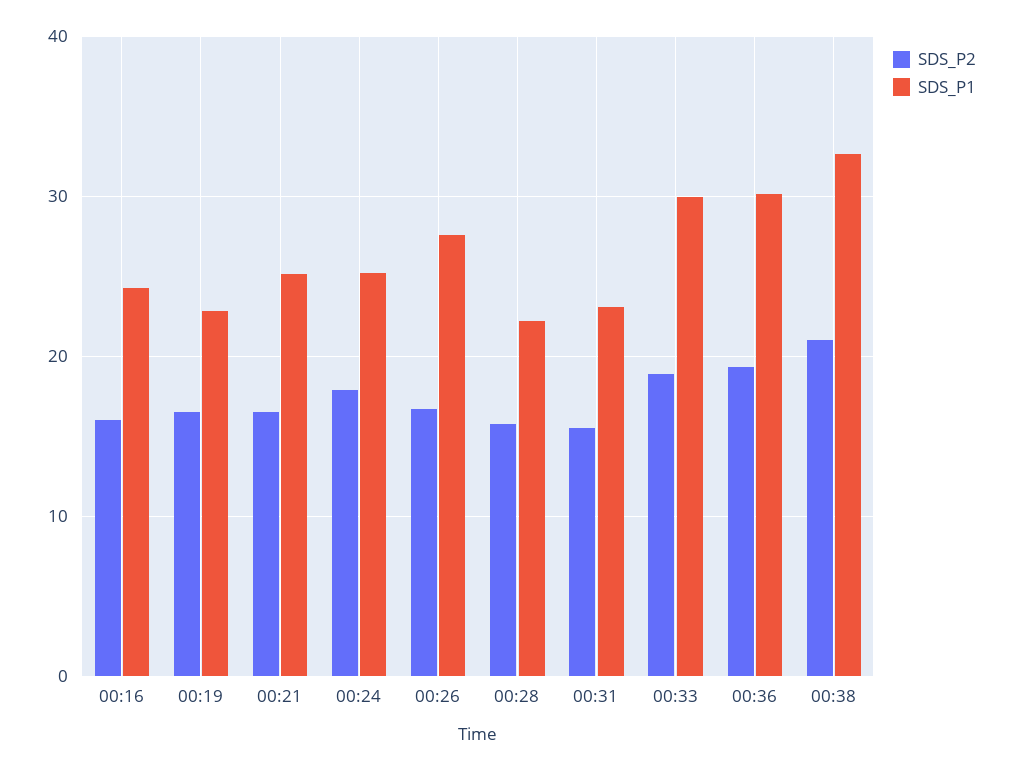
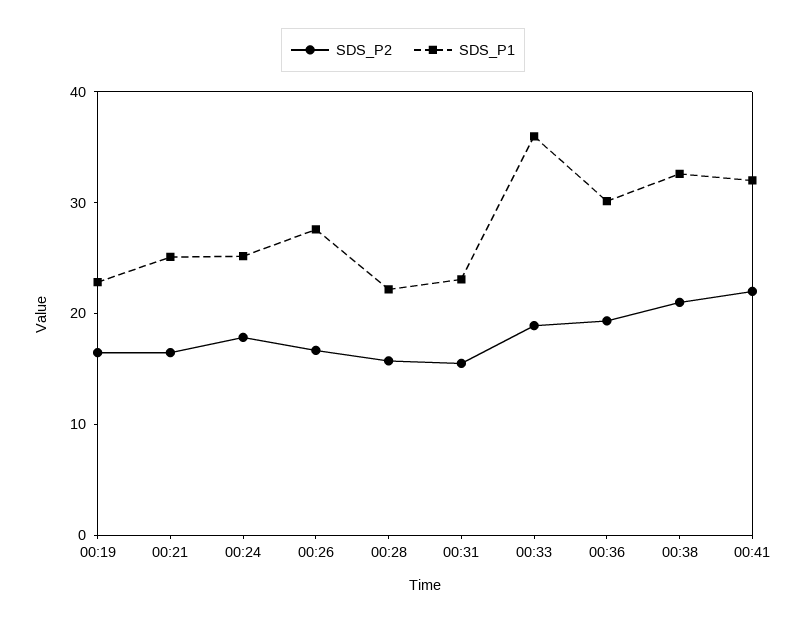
SDS_P2, 00:16: 16 -> none
SDS_P1, 00:16: 24 -> none
SDS_P1, 00:33: 30 -> 36
SDS_P2, 00:41: none -> 22
SDS_P1, 00:41: none -> 32

